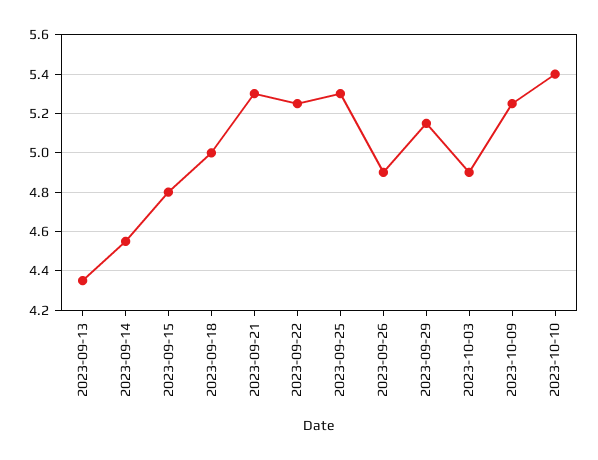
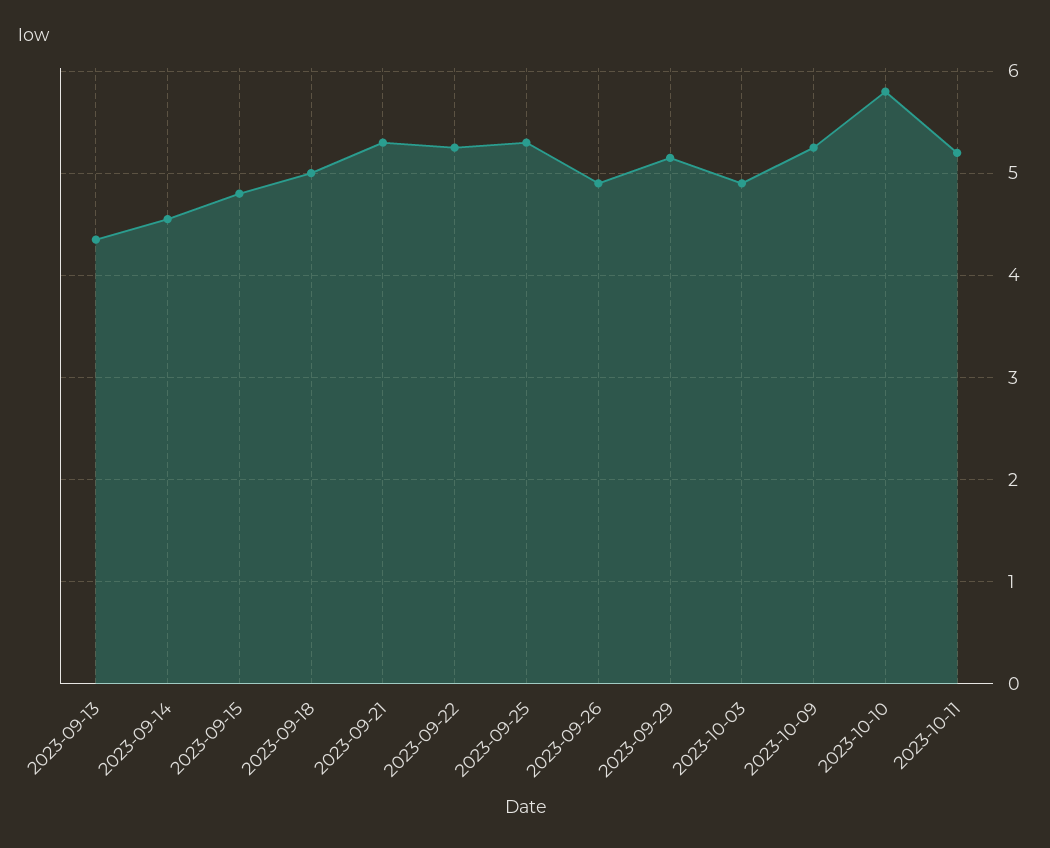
2023-10-10: 5.4 -> 5.8
2023-10-11: none -> 5.2

